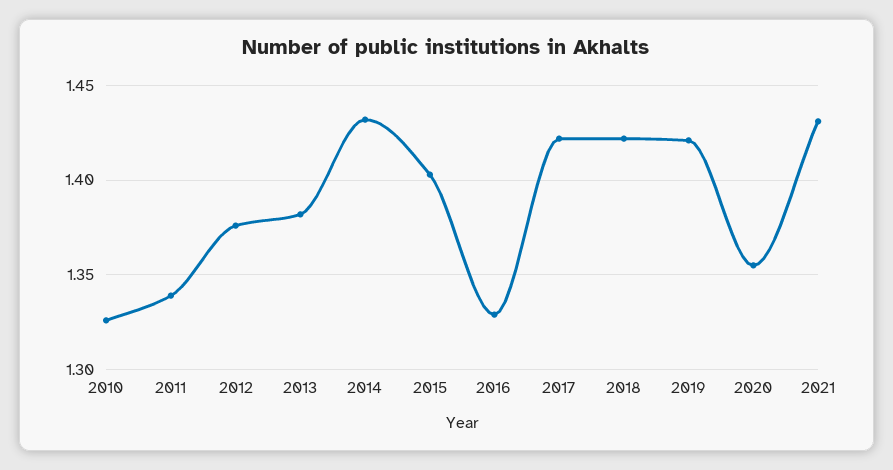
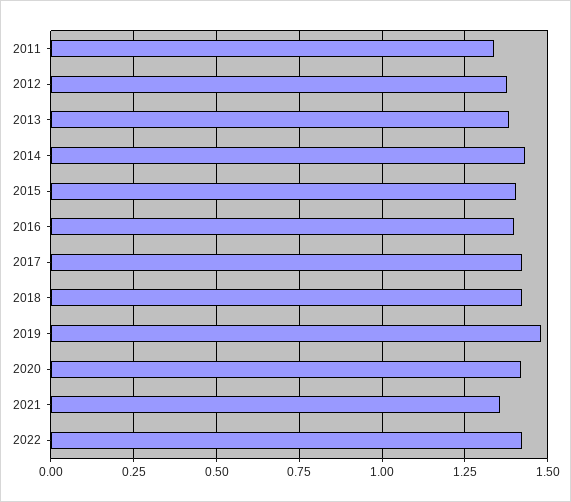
2010: 1.325 -> none
2016: 1.33 -> 1.4
2019: 1.42 -> 1.475
2020: 1.355 -> 1.425
2021: 1.43 -> 1.35
2022: none -> 1.425

